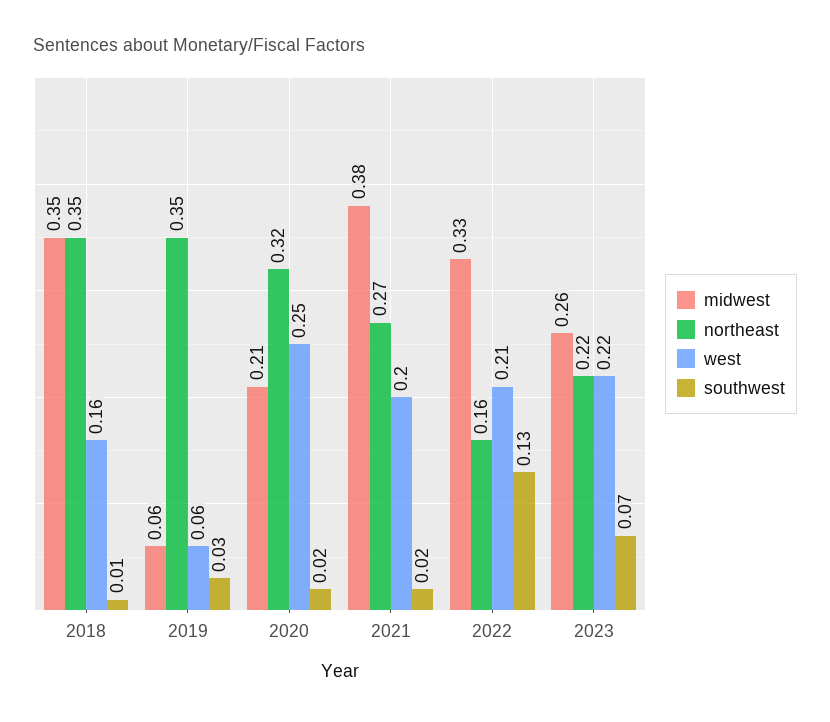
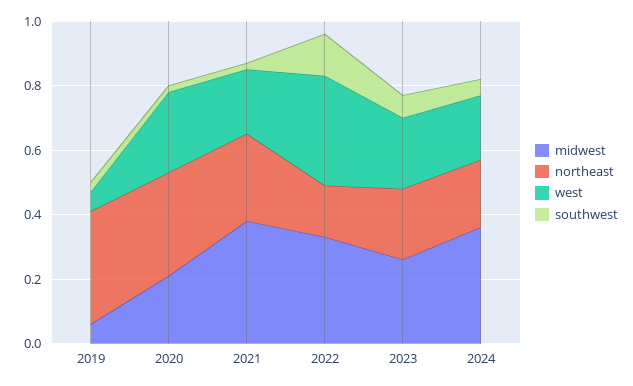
midwest, 2018: 0.35 -> none
northeast, 2018: 0.35 -> none
west, 2018: 0.16 -> none
southwest, 2018: 0.01 -> none
west, 2022: 0.21 -> 0.35
midwest, 2024: none -> 0.35
northeast, 2024: none -> 0.2
west, 2024: none -> 0.2
southwest, 2024: none -> 0.05

